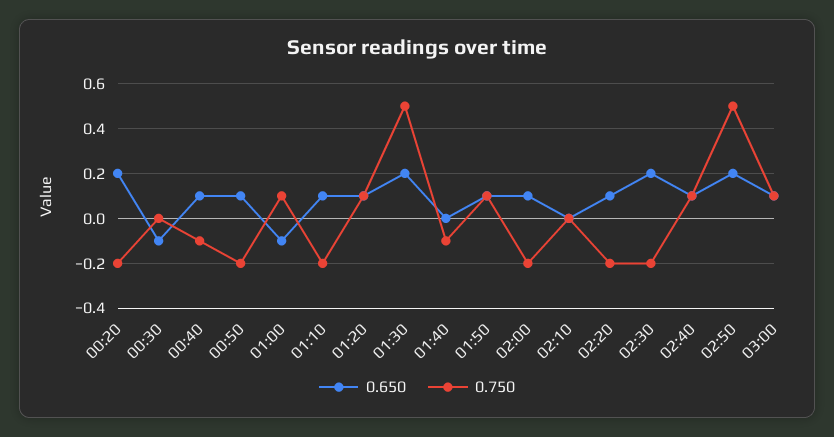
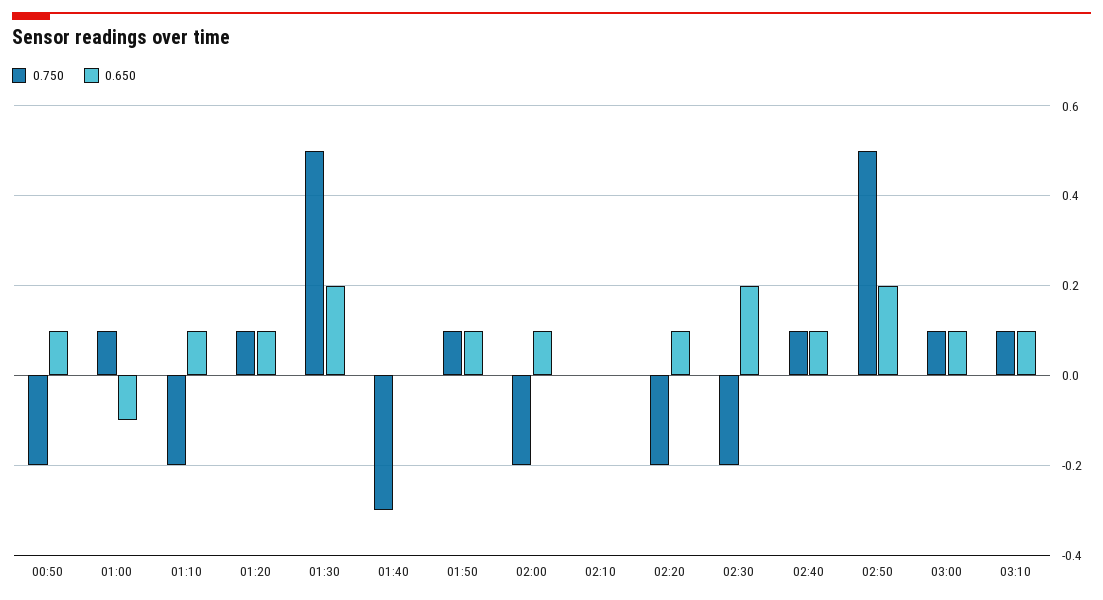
0.650, 00:20: 0.2 -> none
0.750, 00:20: -0.2 -> none
0.650, 00:30: -0.1 -> none
0.750, 00:30: 0 -> none
0.650, 00:40: 0.1 -> none
0.750, 00:40: -0.1 -> none
0.750, 01:40: -0.1 -> -0.3
0.750, 03:10: none -> 0.1
0.650, 03:10: none -> 0.1

